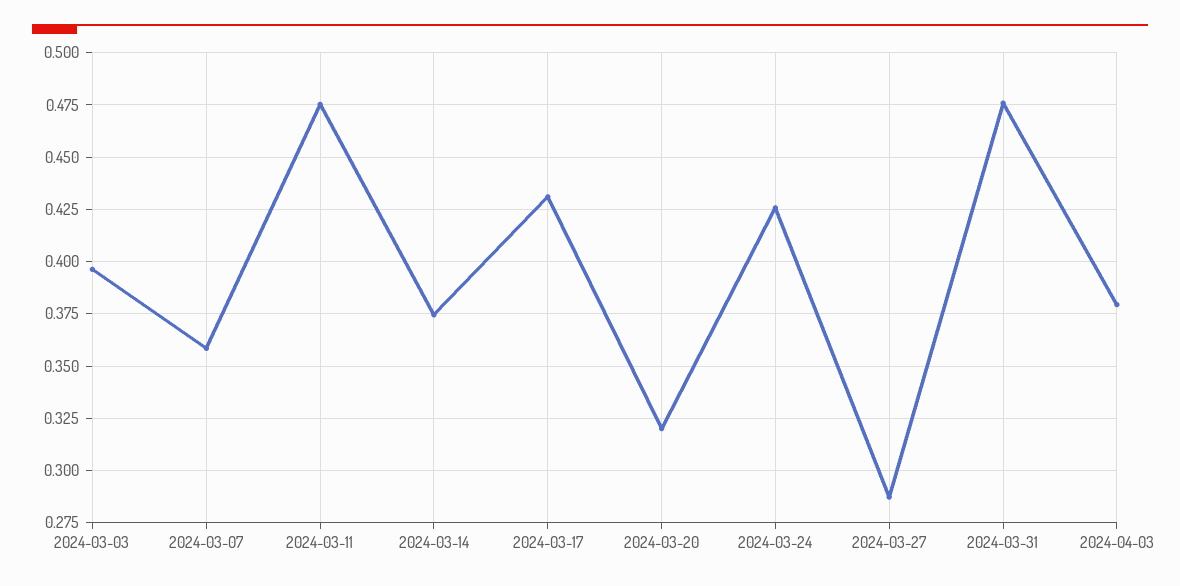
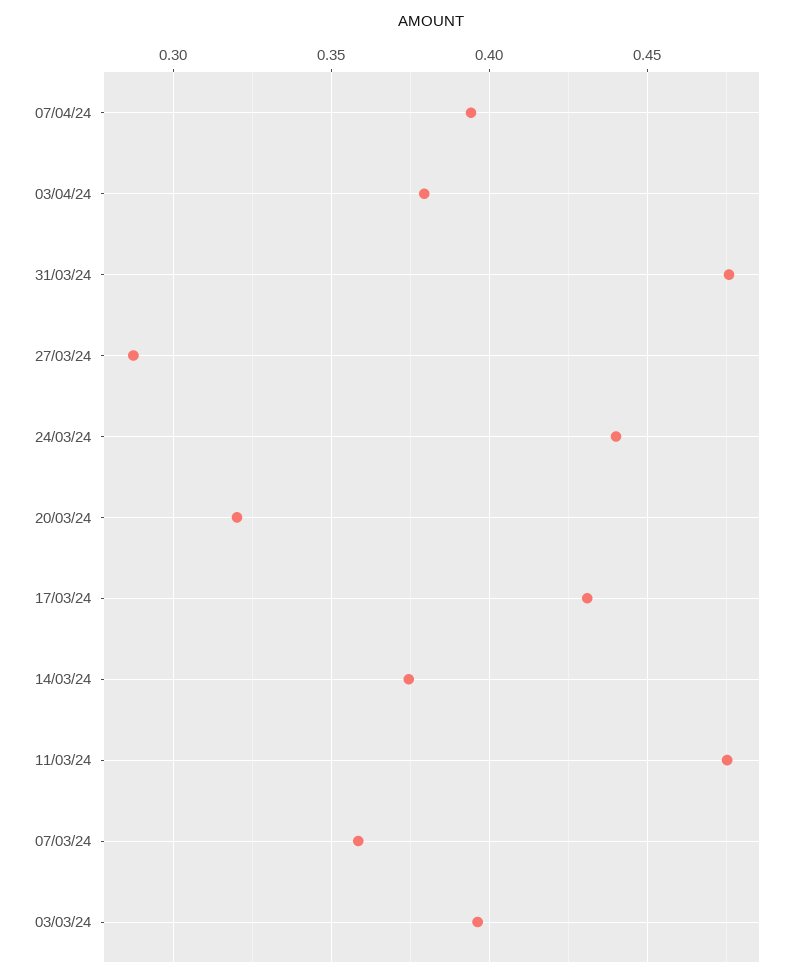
2024-03-24: 0.425 -> 0.44
07/04/24: none -> 0.395

